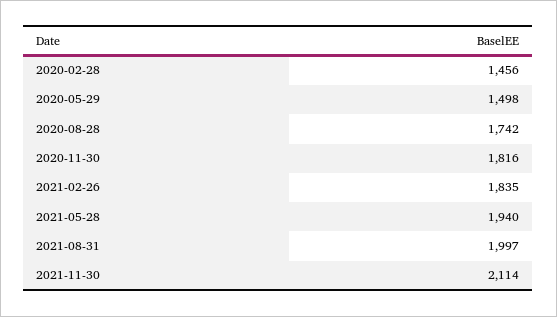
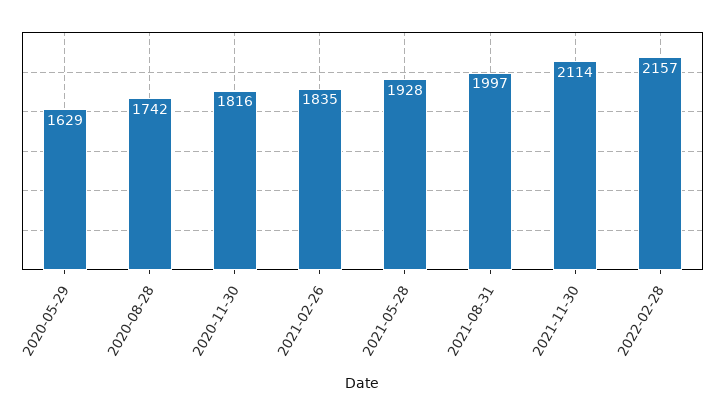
2020-02-28: 1456 -> none
2020-05-29: 1498 -> 1629
2021-05-28: 1940 -> 1928
2022-02-28: none -> 2157

